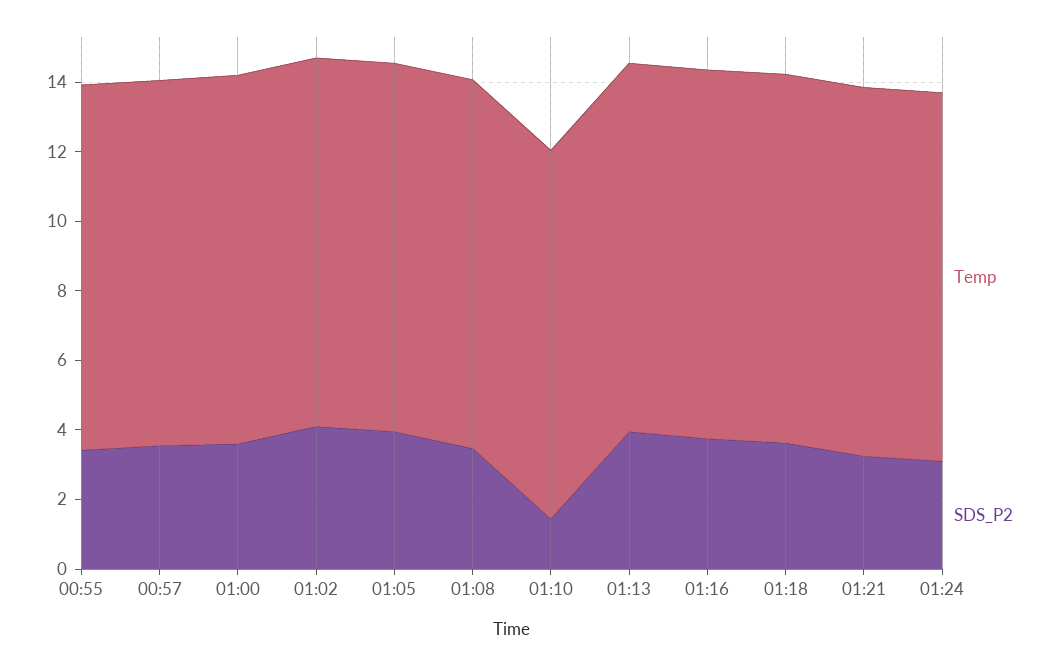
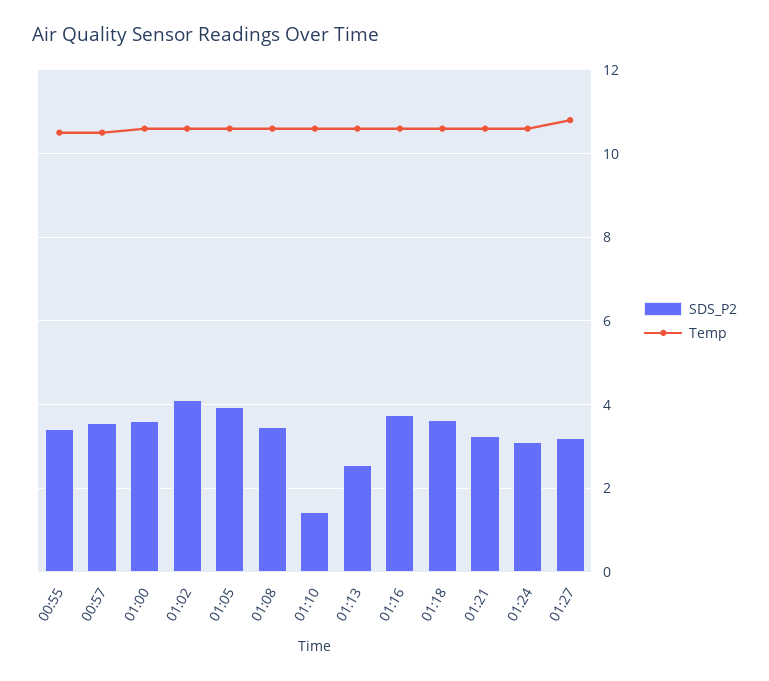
SDS_P2, 01:13: 4 -> 2.6
SDS_P2, 01:27: none -> 3.2
Temp, 01:27: none -> 10.8

